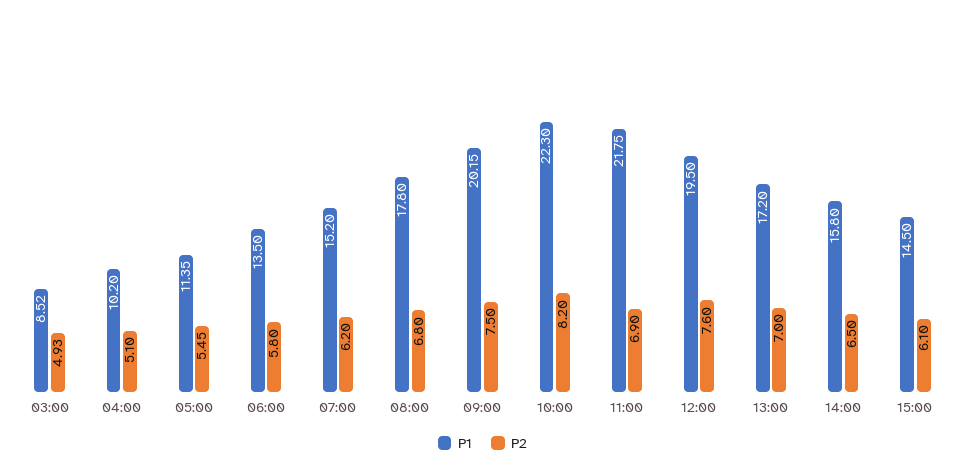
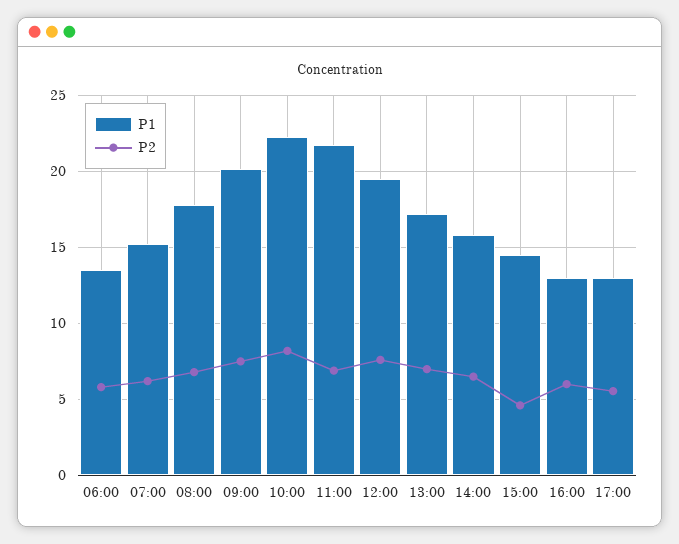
P1, 03:00: 8.52 -> none
P2, 03:00: 4.93 -> none
P1, 04:00: 10.2 -> none
P2, 04:00: 5.1 -> none
P1, 05:00: 11.35 -> none
P2, 05:00: 5.45 -> none
P2, 15:00: 6.1 -> 4.5
P1, 16:00: none -> 13
P2, 16:00: none -> 6
P1, 17:00: none -> 13
P2, 17:00: none -> 5.5

